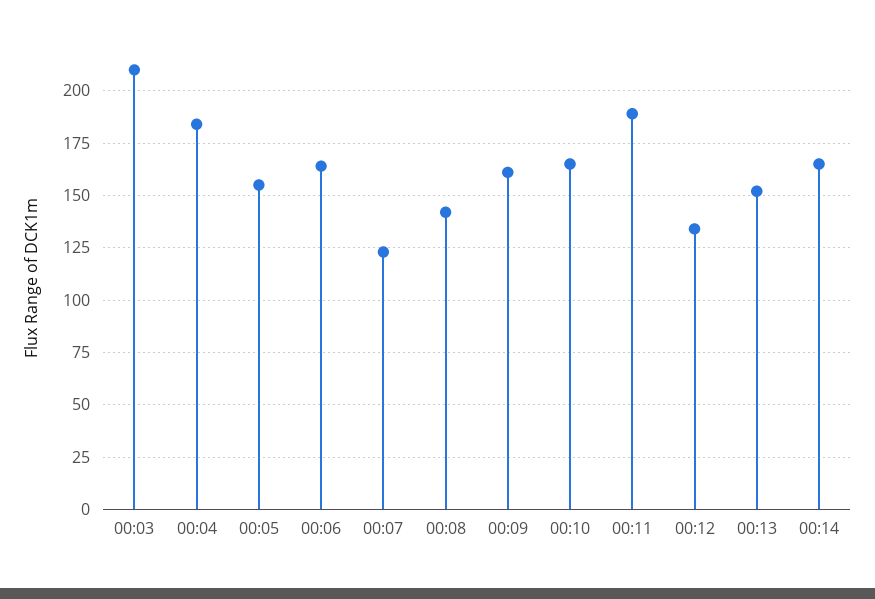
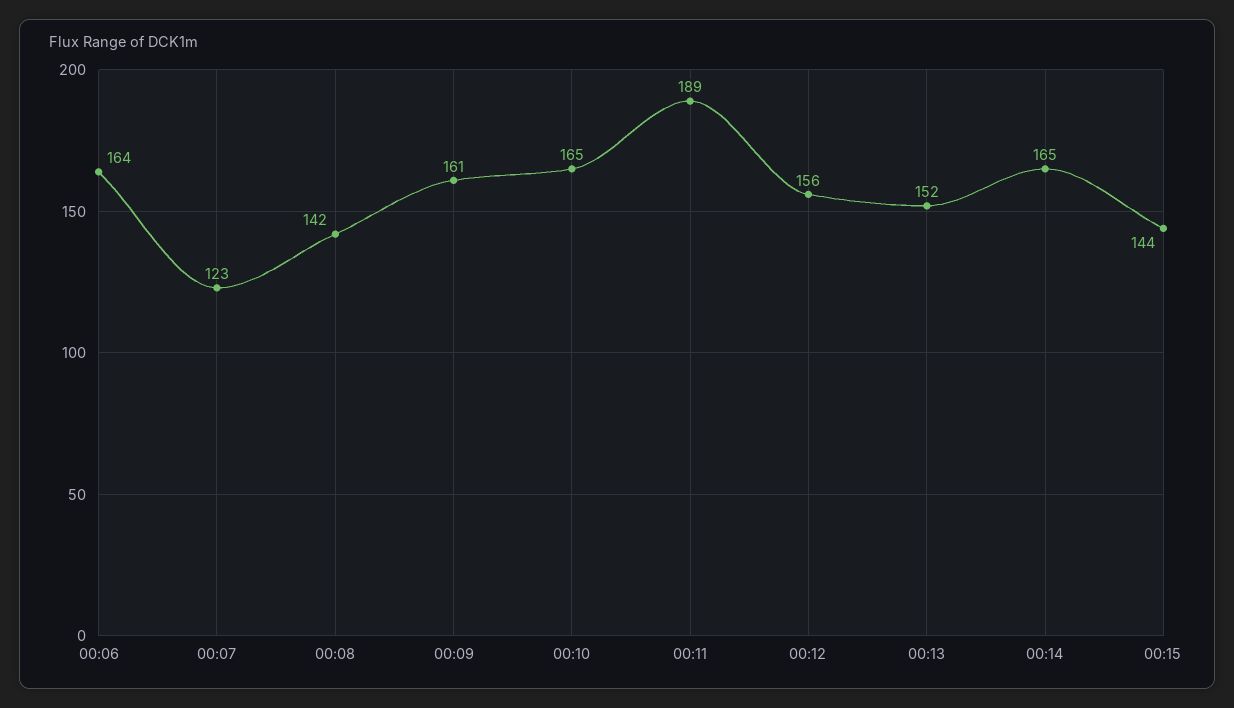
00:03: 210 -> none
00:04: 185 -> none
00:05: 155 -> none
00:12: 135 -> 156
00:15: none -> 144

